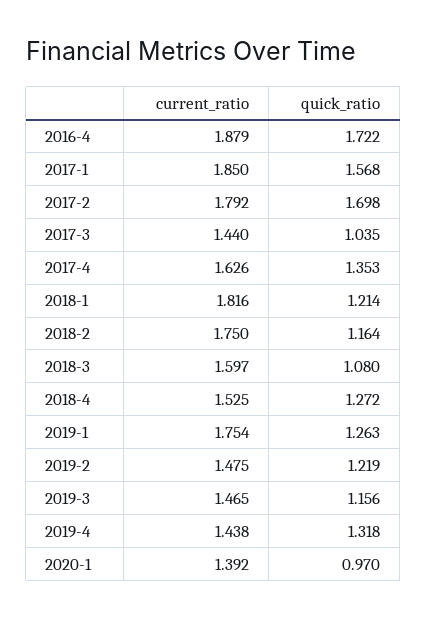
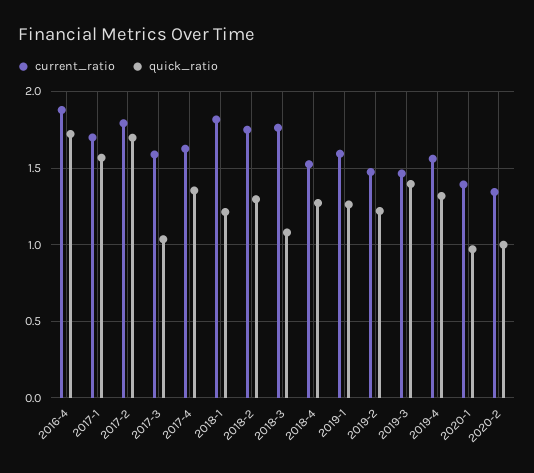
current_ratio, 2017-1: 1.85 -> 1.7
current_ratio, 2017-3: 1.44 -> 1.6
quick_ratio, 2018-2: 1.164 -> 1.3
current_ratio, 2018-3: 1.597 -> 1.75
current_ratio, 2019-1: 1.754 -> 1.6
quick_ratio, 2019-3: 1.156 -> 1.4
current_ratio, 2019-4: 1.438 -> 1.55
current_ratio, 2020-2: none -> 1.35
quick_ratio, 2020-2: none -> 1

